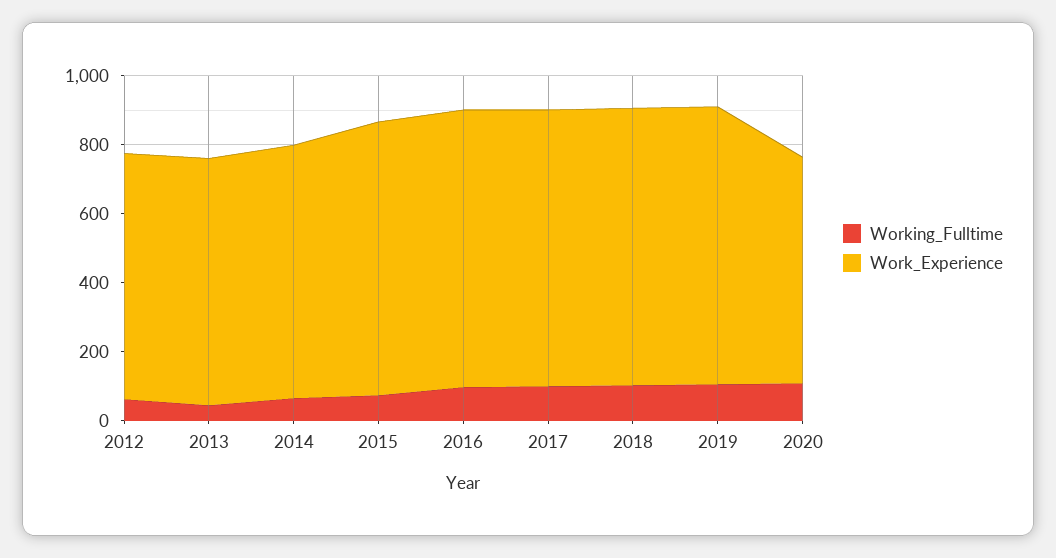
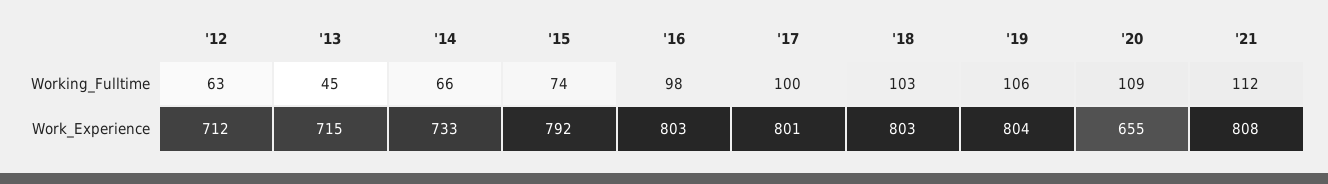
Working_Fulltime, '21: none -> 112
Work_Experience, '21: none -> 808

